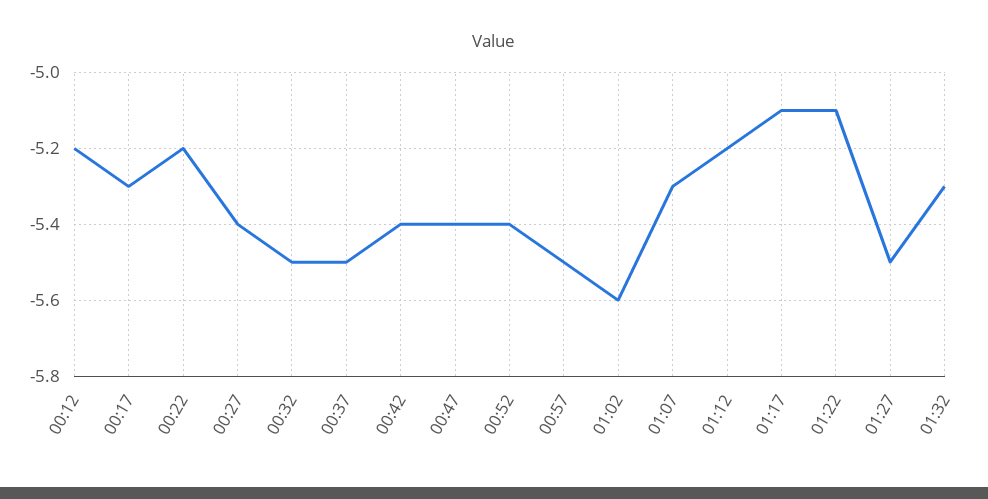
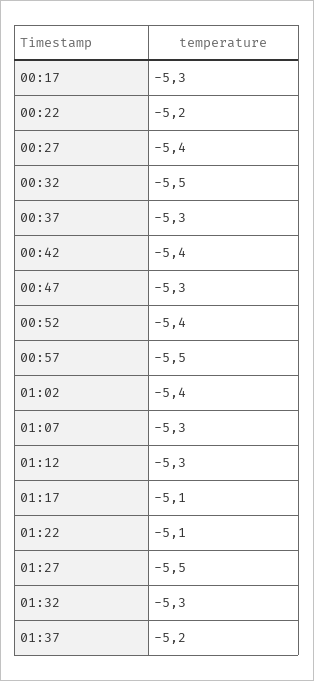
00:12: -5.2 -> none
00:37: -5.5 -> -5.3
00:47: -5.4 -> -5.3
01:02: -5.6 -> -5.4
01:12: -5.2 -> -5.3
01:37: none -> -5.2

